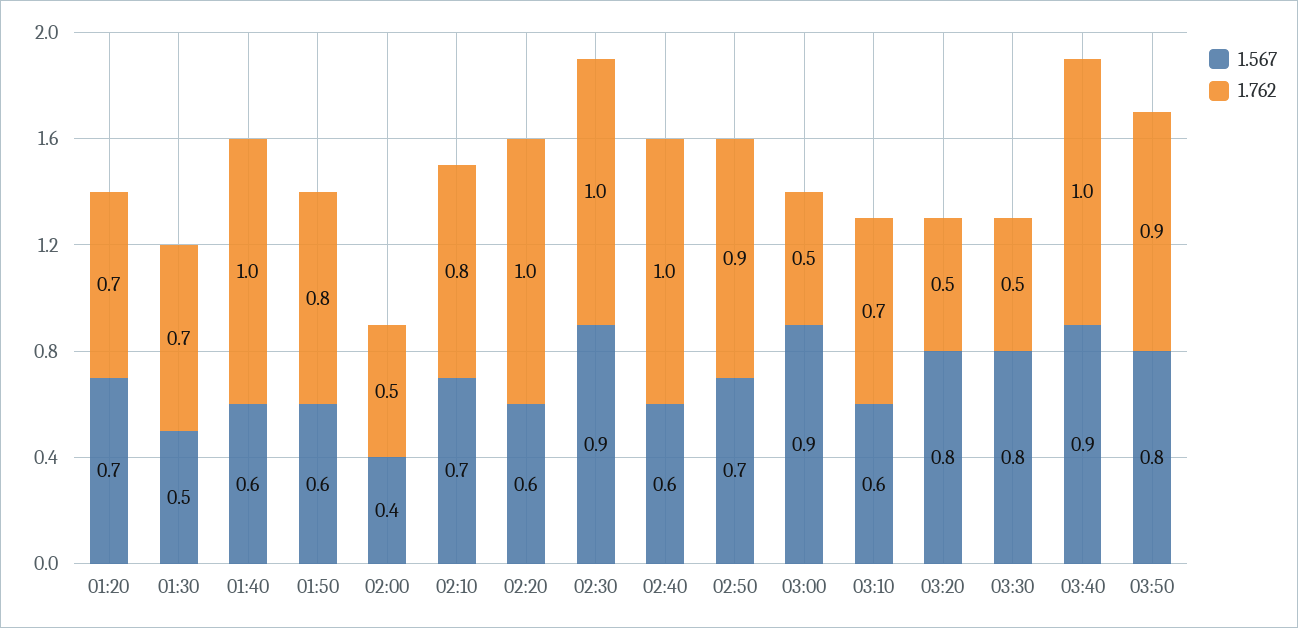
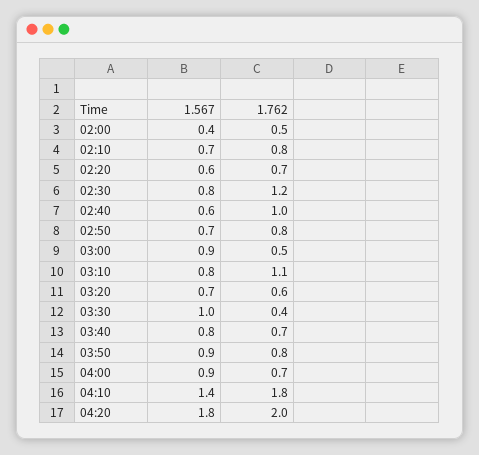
1.567, 01:20: 0.7 -> none
1.762, 01:20: 0.7 -> none
1.567, 01:30: 0.5 -> none
1.762, 01:30: 0.7 -> none
1.567, 01:40: 0.6 -> none
1.762, 01:40: 1 -> none
1.567, 01:50: 0.6 -> none
1.762, 01:50: 0.8 -> none
1.762, 02:20: 1 -> 0.7
1.567, 02:30: 0.9 -> 0.8
1.762, 02:30: 1 -> 1.2
1.762, 02:50: 0.9 -> 0.8
1.567, 03:10: 0.6 -> 0.8
1.762, 03:10: 0.7 -> 1.1
1.567, 03:20: 0.8 -> 0.7
1.762, 03:20: 0.5 -> 0.6
1.567, 03:30: 0.8 -> 1
1.762, 03:30: 0.5 -> 0.4
1.567, 03:40: 0.9 -> 0.8
1.762, 03:40: 1 -> 0.7
1.567, 03:50: 0.8 -> 0.9
1.762, 03:50: 0.9 -> 0.8
1.567, 04:00: none -> 0.9
1.762, 04:00: none -> 0.7
1.567, 04:10: none -> 1.4
1.762, 04:10: none -> 1.8
1.567, 04:20: none -> 1.8
1.762, 04:20: none -> 2

